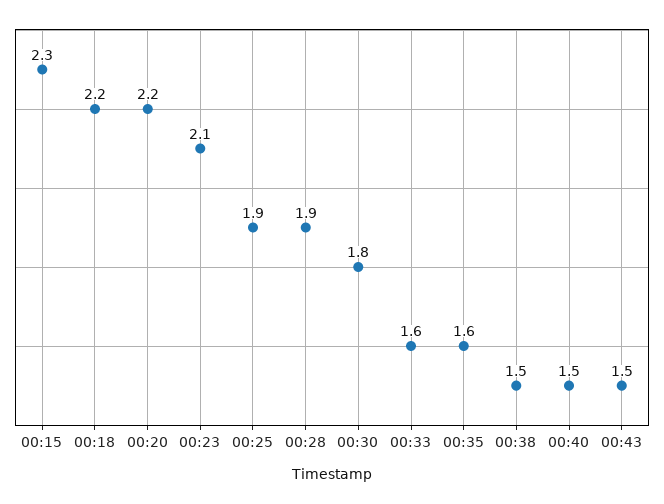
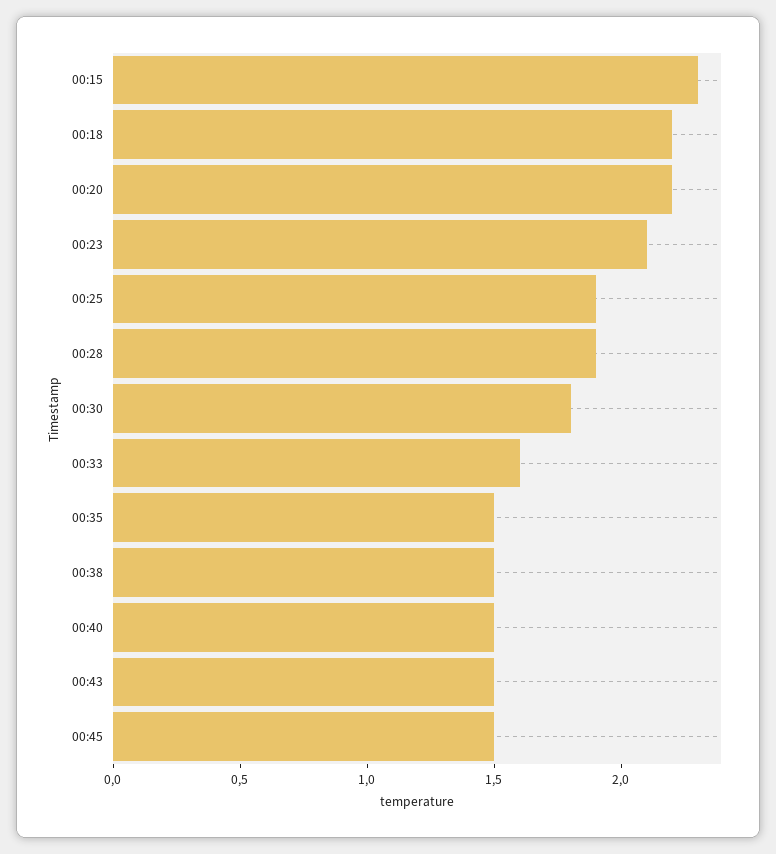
00:35: 1.6 -> 1.5
00:45: none -> 1.5

